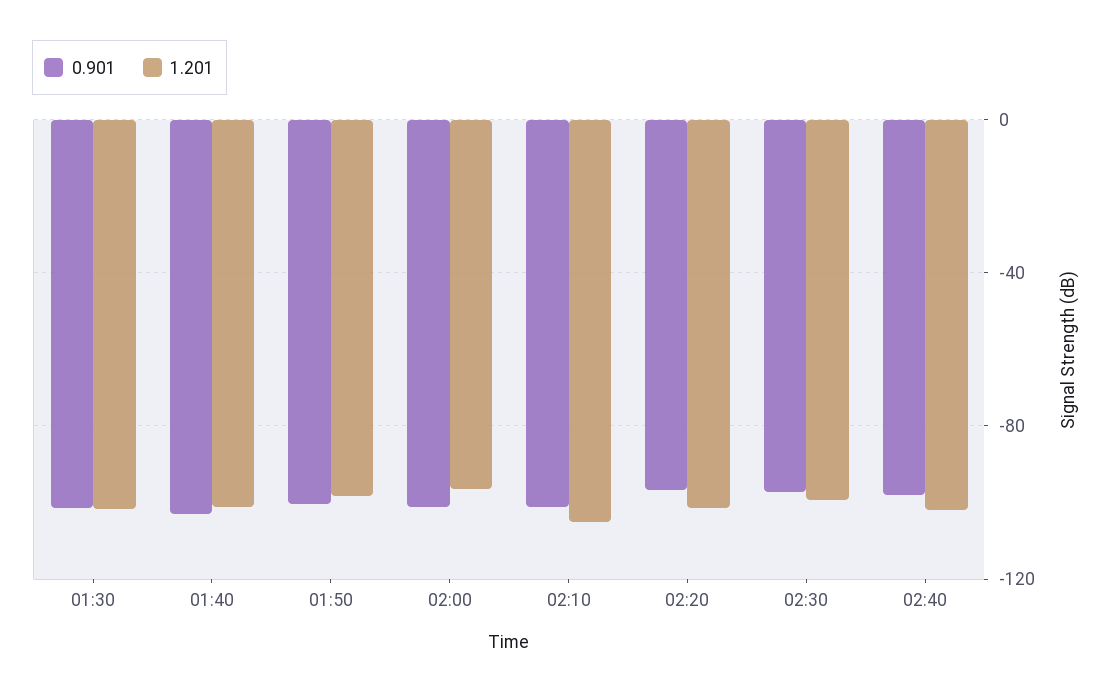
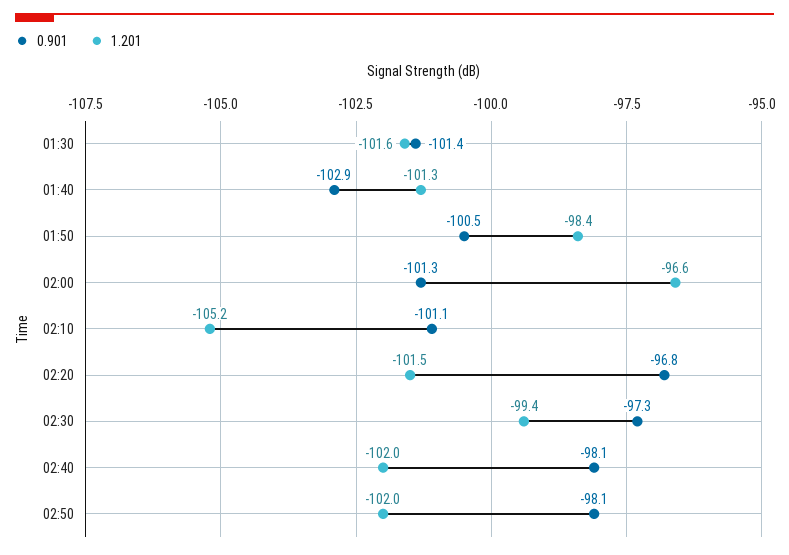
0.901, 02:50: none -> -98.1
1.201, 02:50: none -> -102

